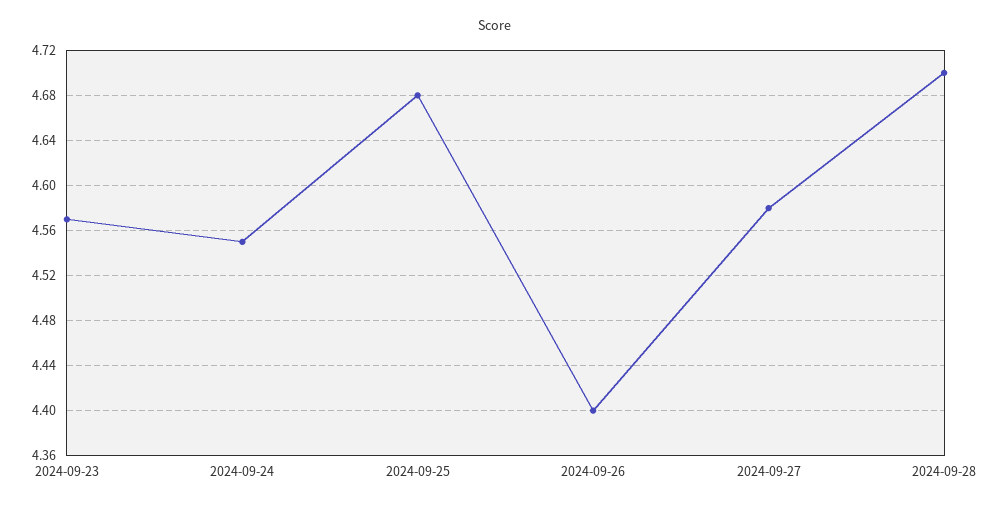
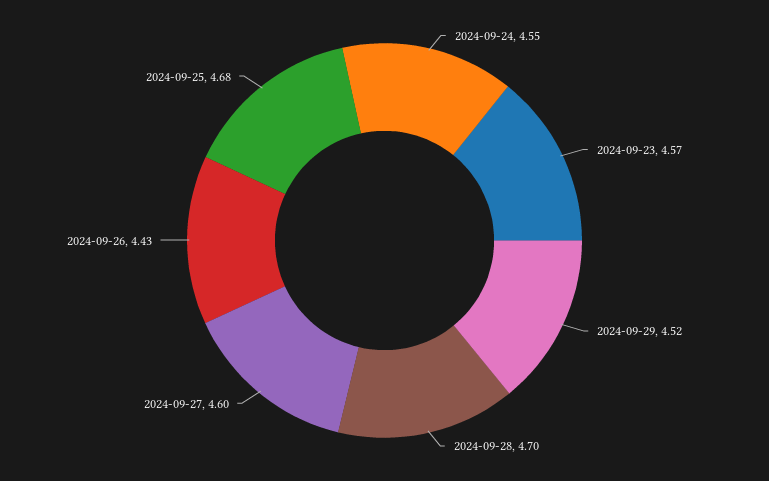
2024-09-26: 4.4 -> 4.43
2024-09-27: 4.58 -> 4.6
2024-09-29: none -> 4.52

